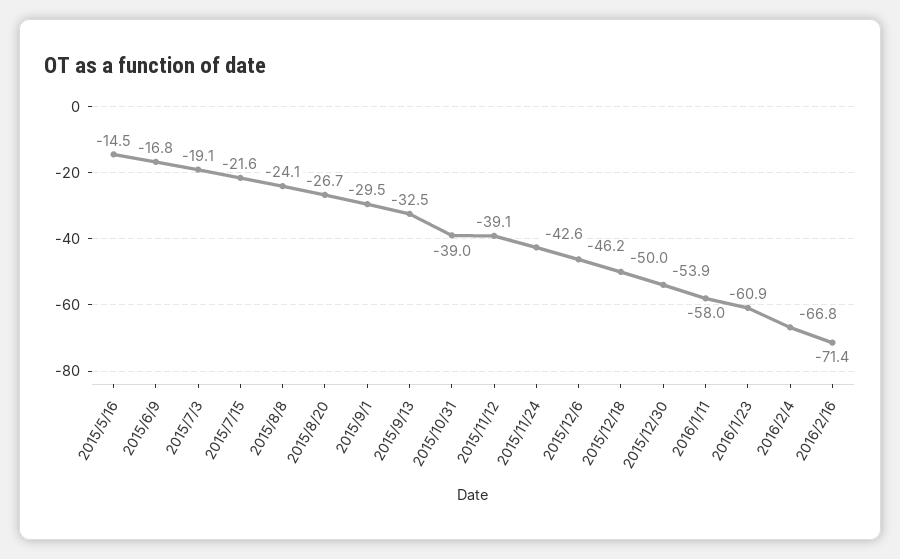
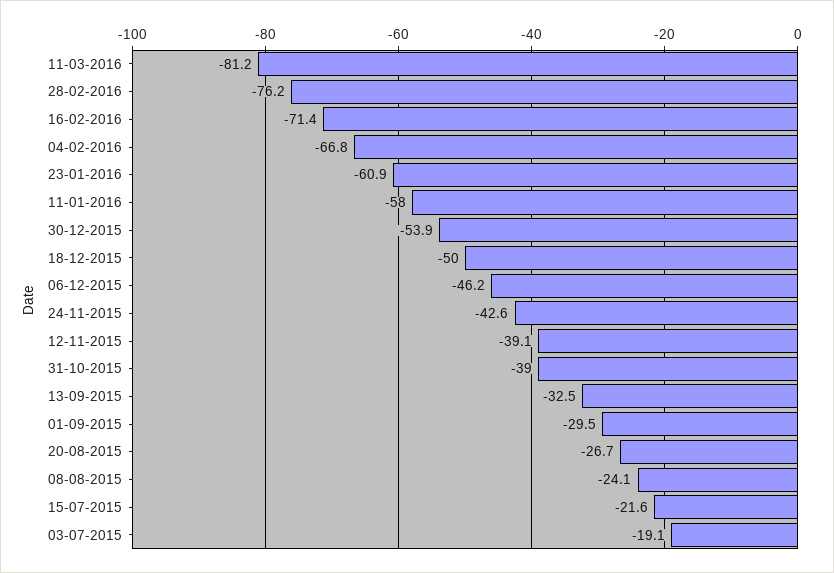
2015/5/16: -14.5 -> none
2015/6/9: -16.8 -> none
11-03-2016: none -> -81.2
28-02-2016: none -> -76.2

